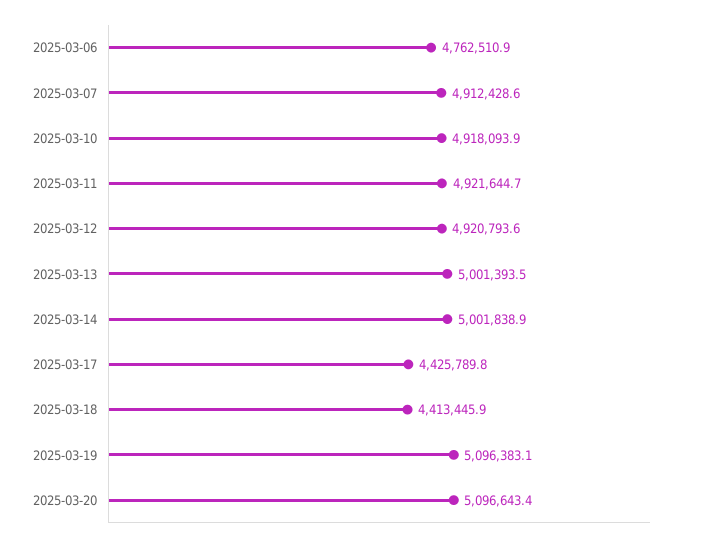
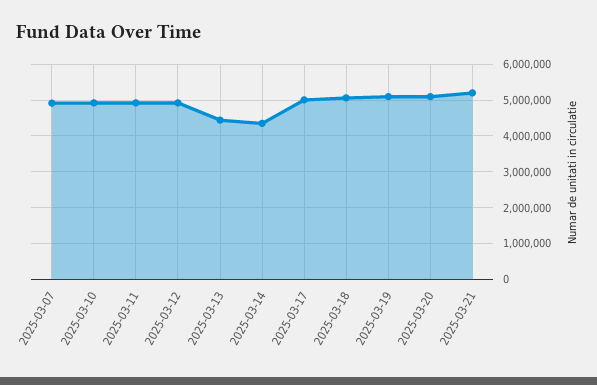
2025-03-06: 4762510.9 -> none
2025-03-13: 5001393.5 -> 4400000
2025-03-14: 5001838.9 -> 4400000
2025-03-17: 4425789.8 -> 5000000
2025-03-18: 4413445.9 -> 5000000
2025-03-21: none -> 5200000

